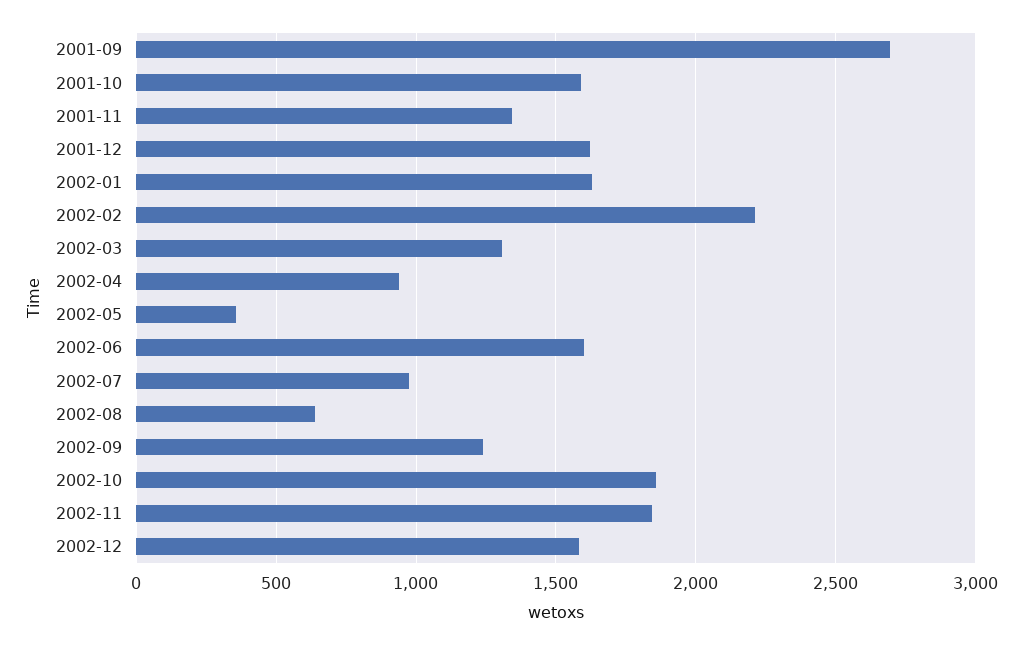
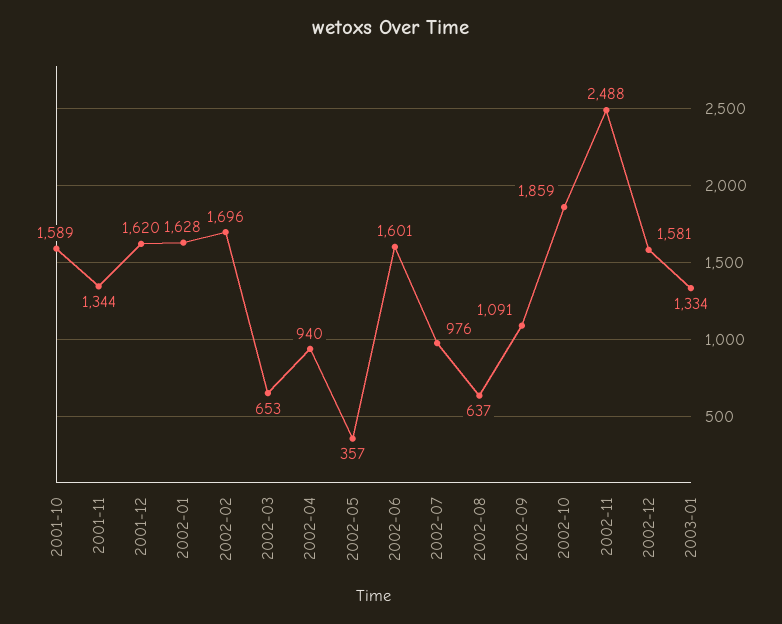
2001-09: 2700 -> none
2002-02: 2200 -> 1696
2002-03: 1300 -> 653
2002-09: 1250 -> 1091
2002-11: 1850 -> 2488
2003-01: none -> 1334

